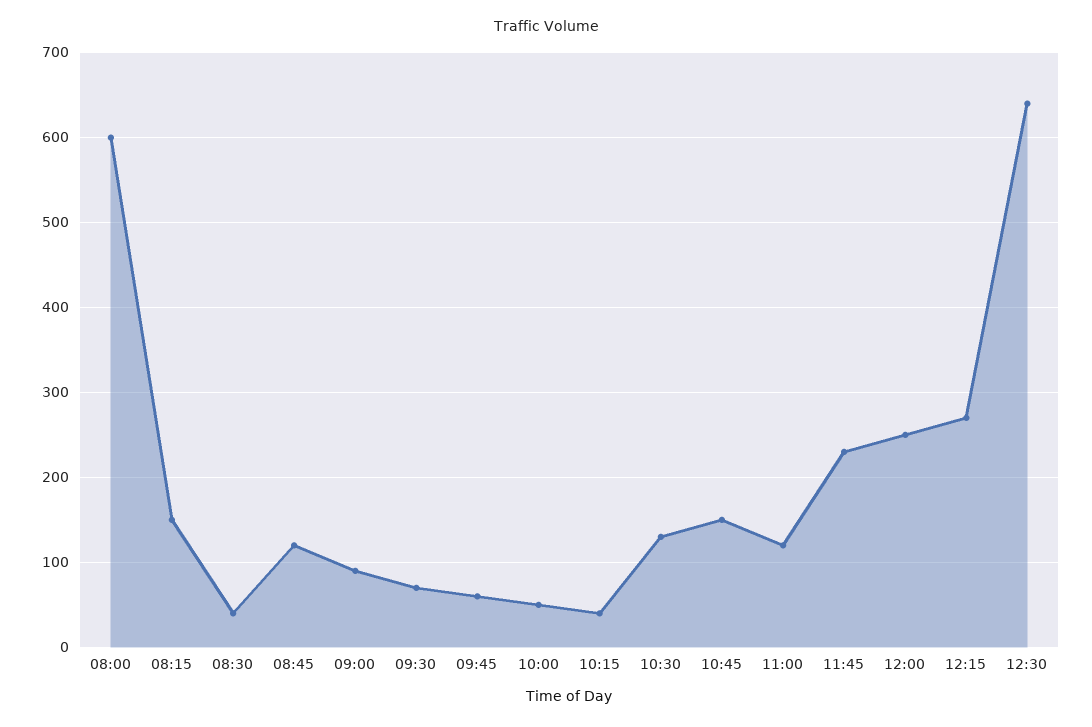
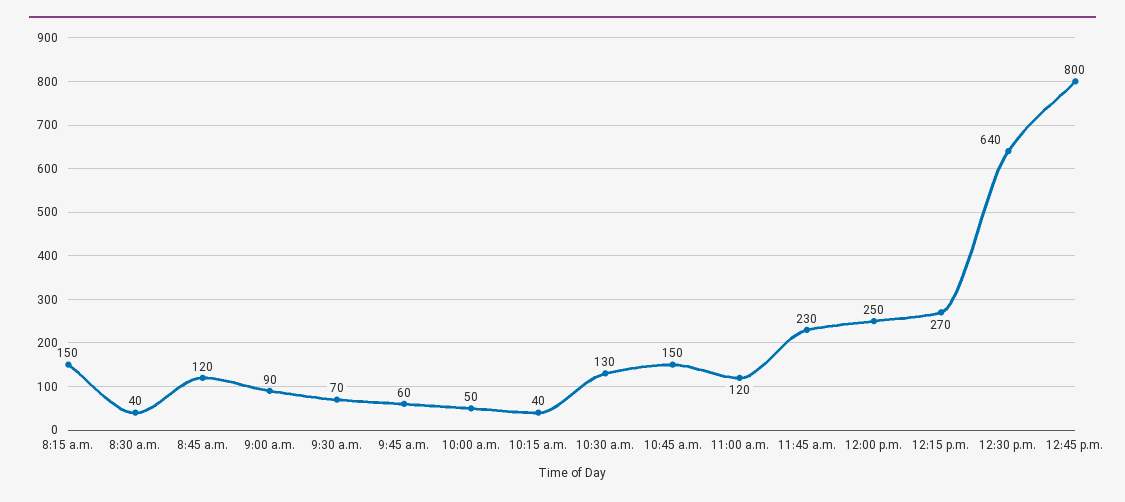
08:00: 600 -> none
12:45 p.m.: none -> 800

